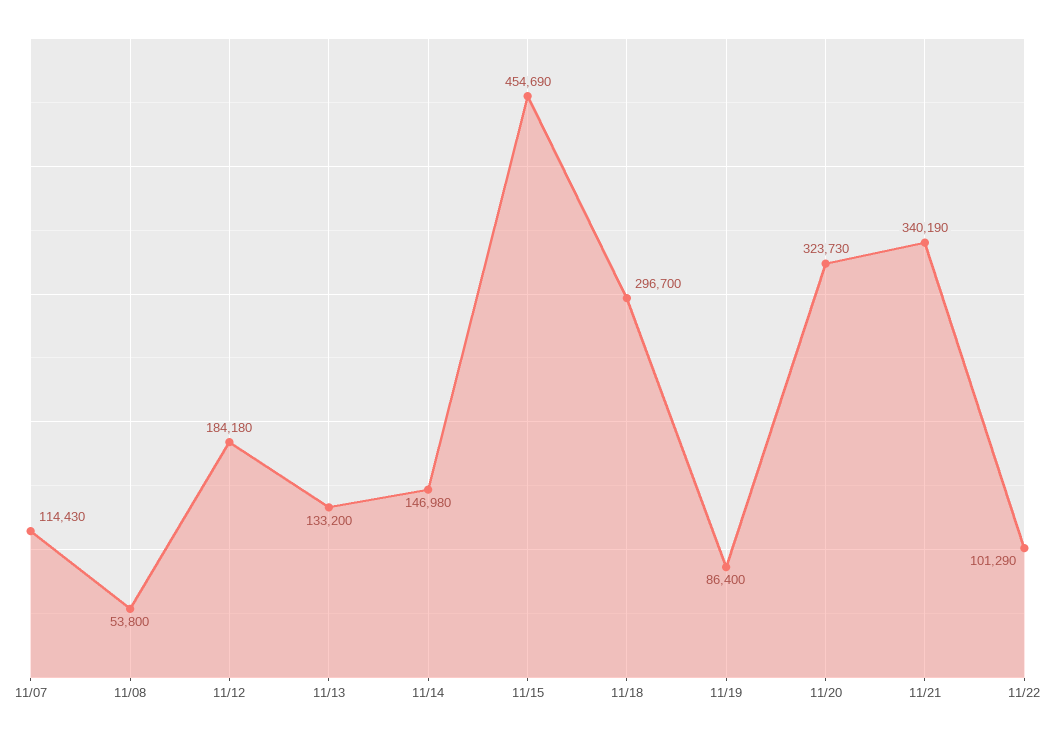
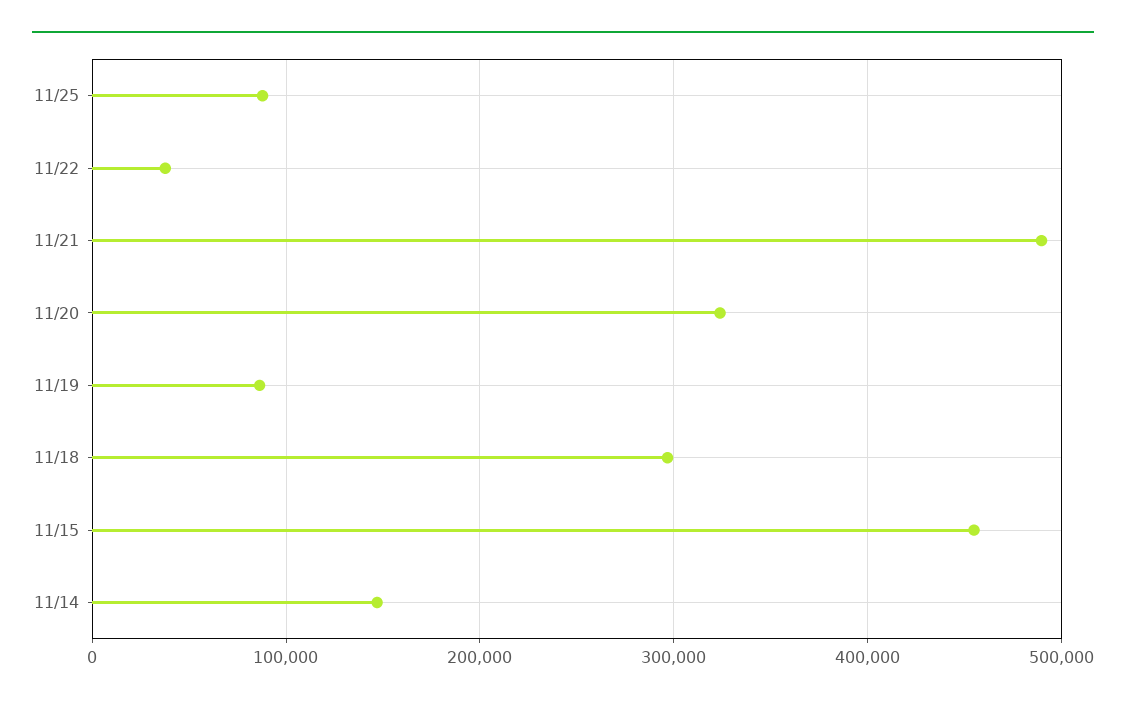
11/07: 114430 -> none
11/08: 53800 -> none
11/12: 184180 -> none
11/13: 133200 -> none
11/21: 340190 -> 490000
11/22: 101290 -> 40000
11/25: none -> 90000

